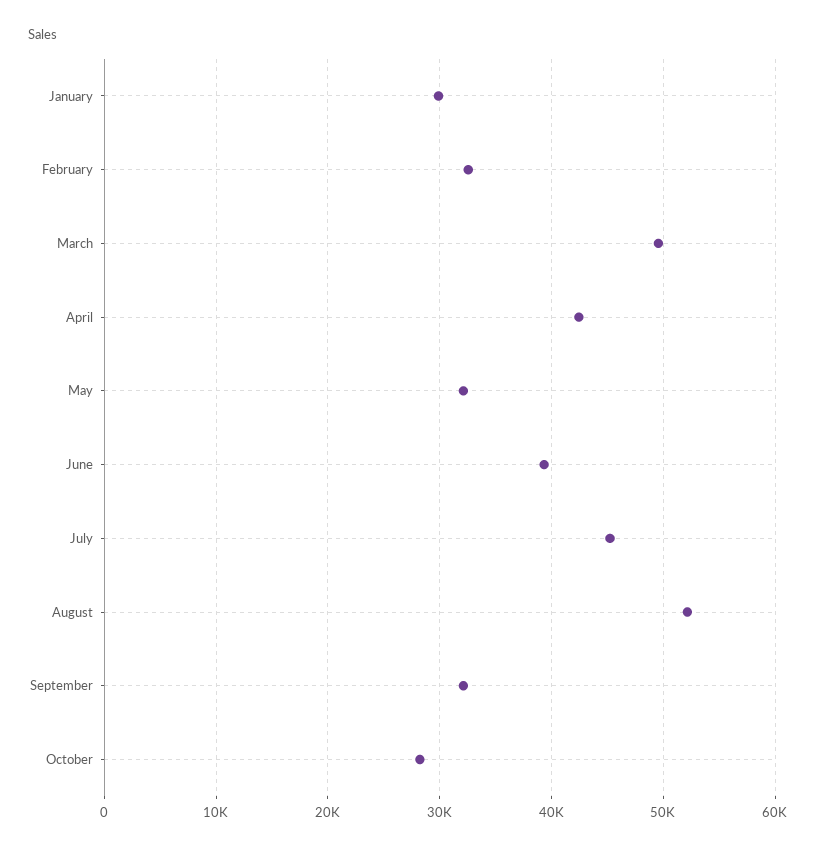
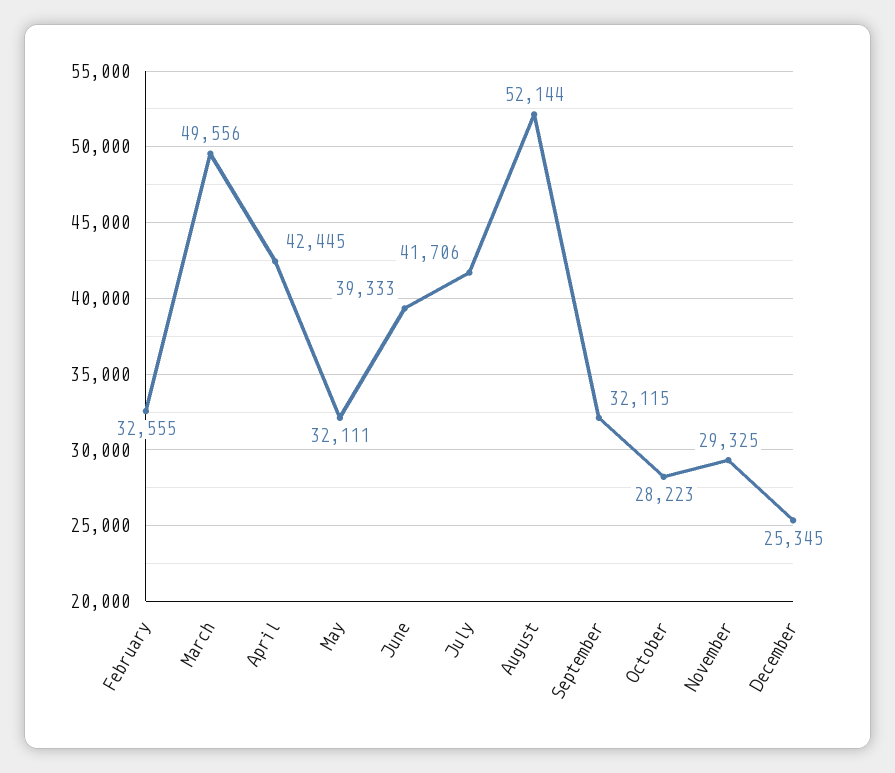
January: 30000 -> none
July: 45000 -> 41706
November: none -> 29325
December: none -> 25345

